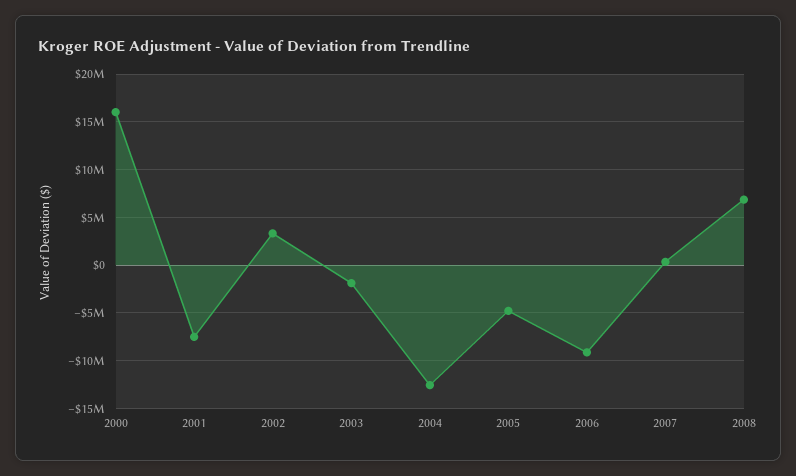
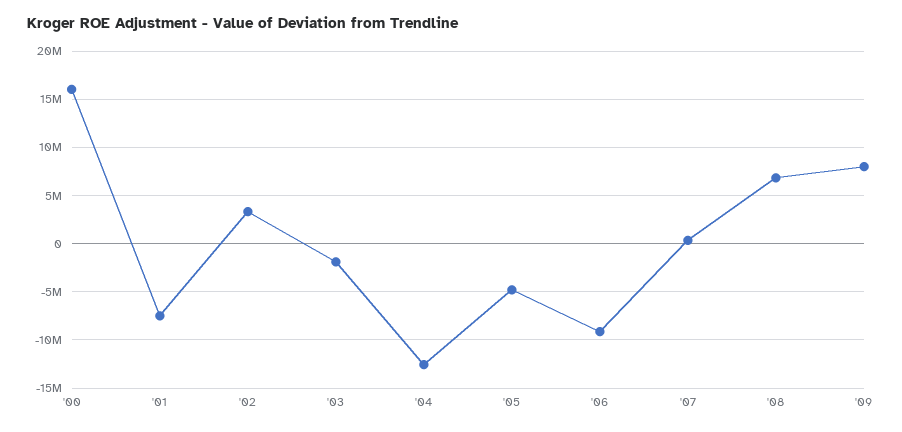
'09: none -> 8000000

